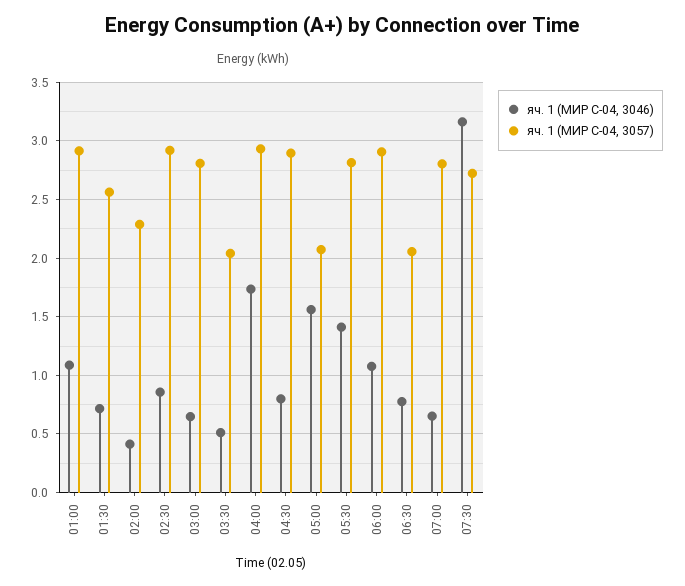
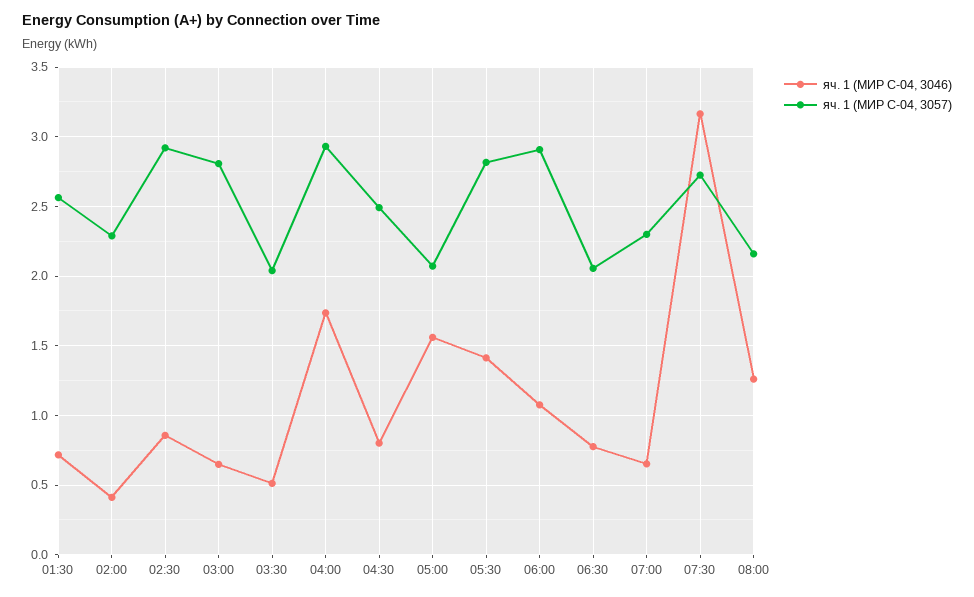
яч. 1 (МИР С-04, 3046), 01:00: 1.1 -> none
яч. 1 (МИР С-04, 3057), 01:00: 2.9 -> none
яч. 1 (МИР С-04, 3057), 04:30: 2.9 -> 2.5
яч. 1 (МИР С-04, 3057), 07:00: 2.8 -> 2.3
яч. 1 (МИР С-04, 3046), 08:00: none -> 1.25
яч. 1 (МИР С-04, 3057), 08:00: none -> 2.15

